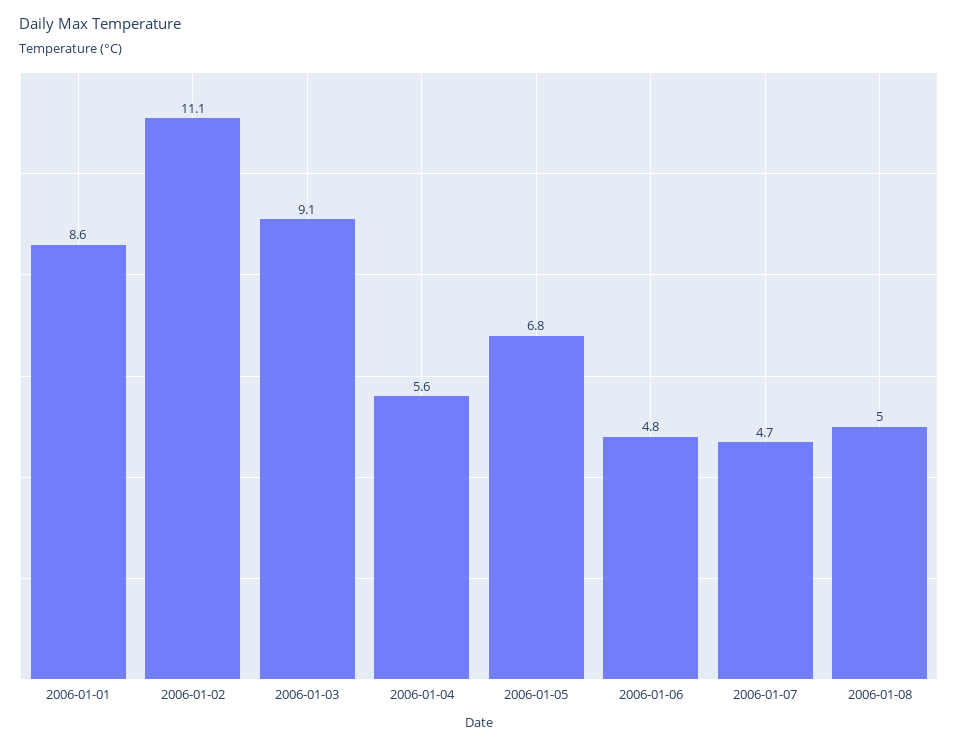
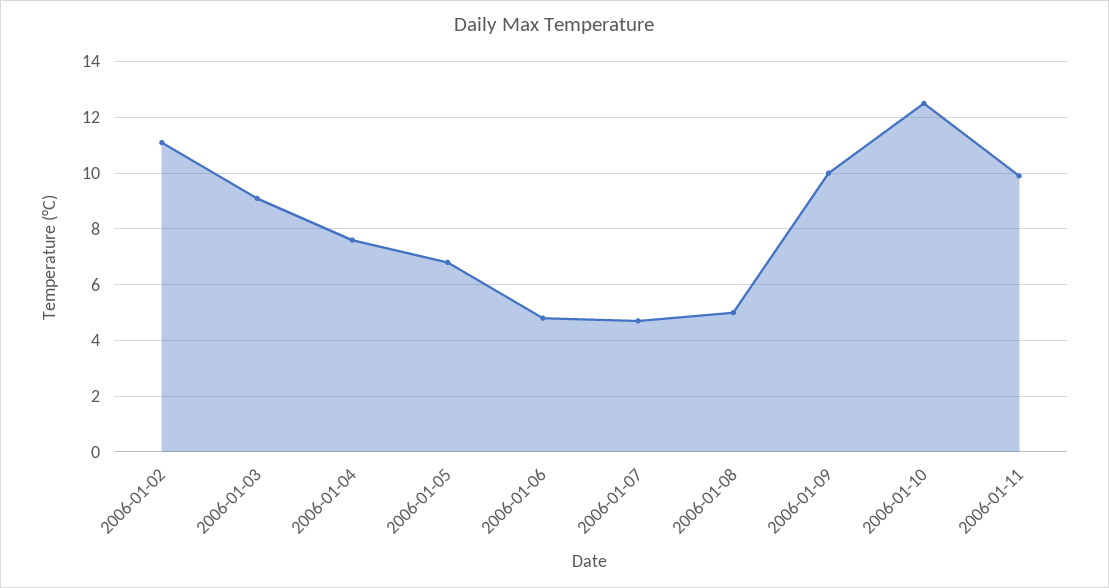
2006-01-01: 8.6 -> none
2006-01-04: 5.6 -> 7.5
2006-01-09: none -> 10
2006-01-10: none -> 12.5
2006-01-11: none -> 10

